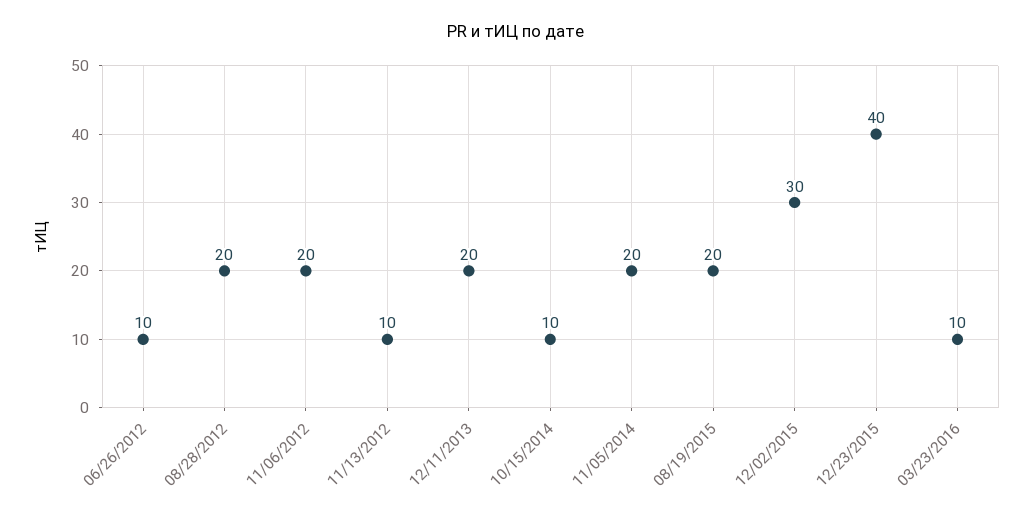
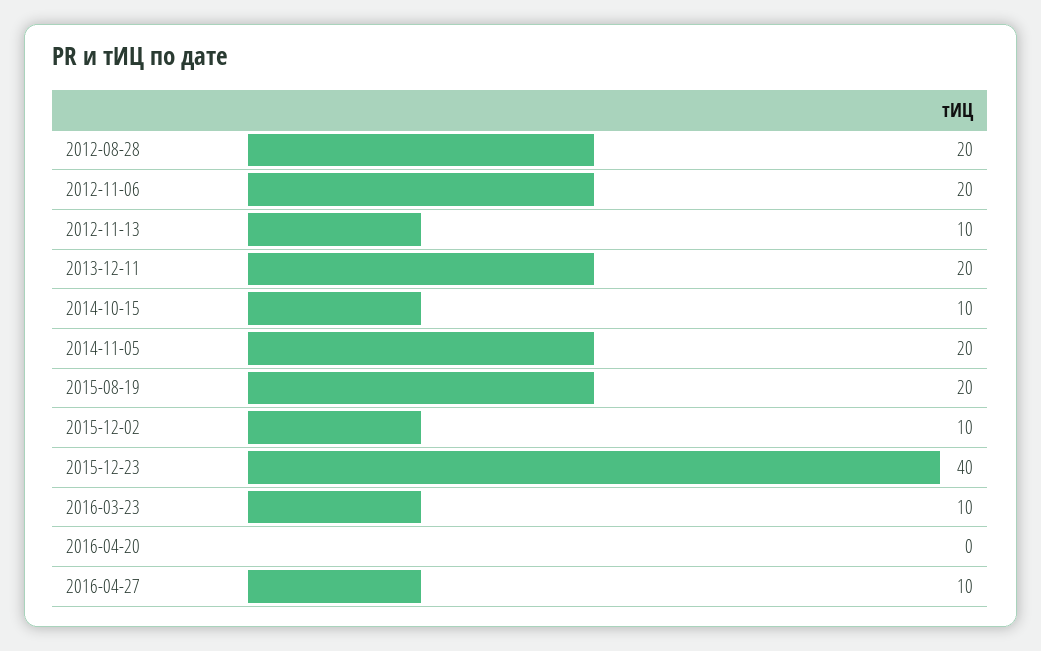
06/26/2012: 10 -> none
12/02/2015: 30 -> 10
2016-04-20: none -> 0
2016-04-27: none -> 10

